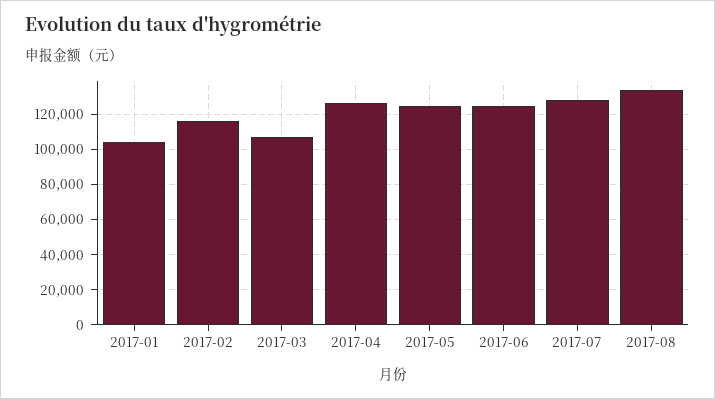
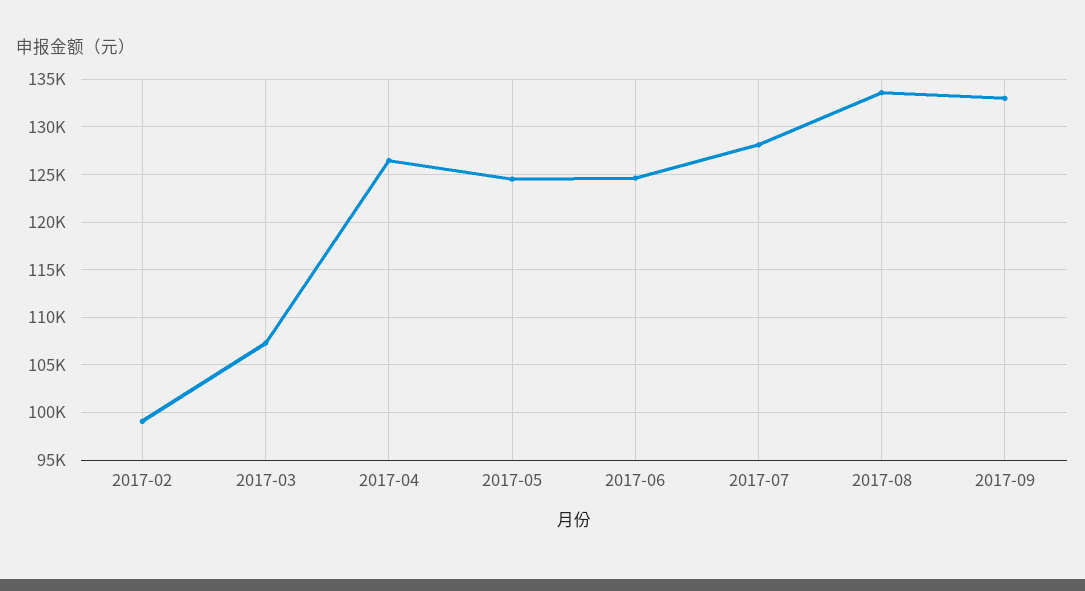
2017-01: 105000 -> none
2017-02: 115000 -> 99000
2017-09: none -> 133000

